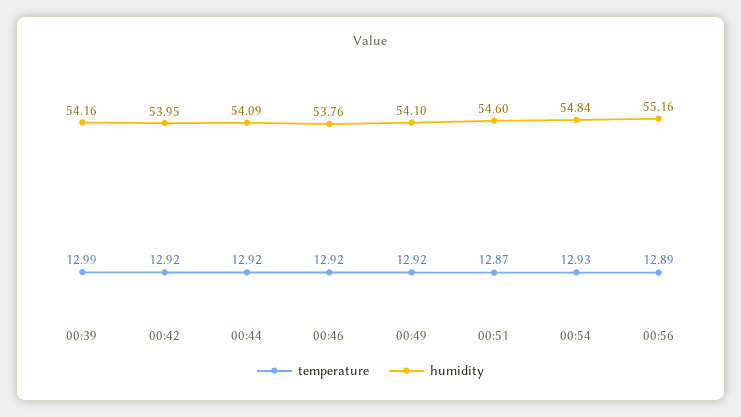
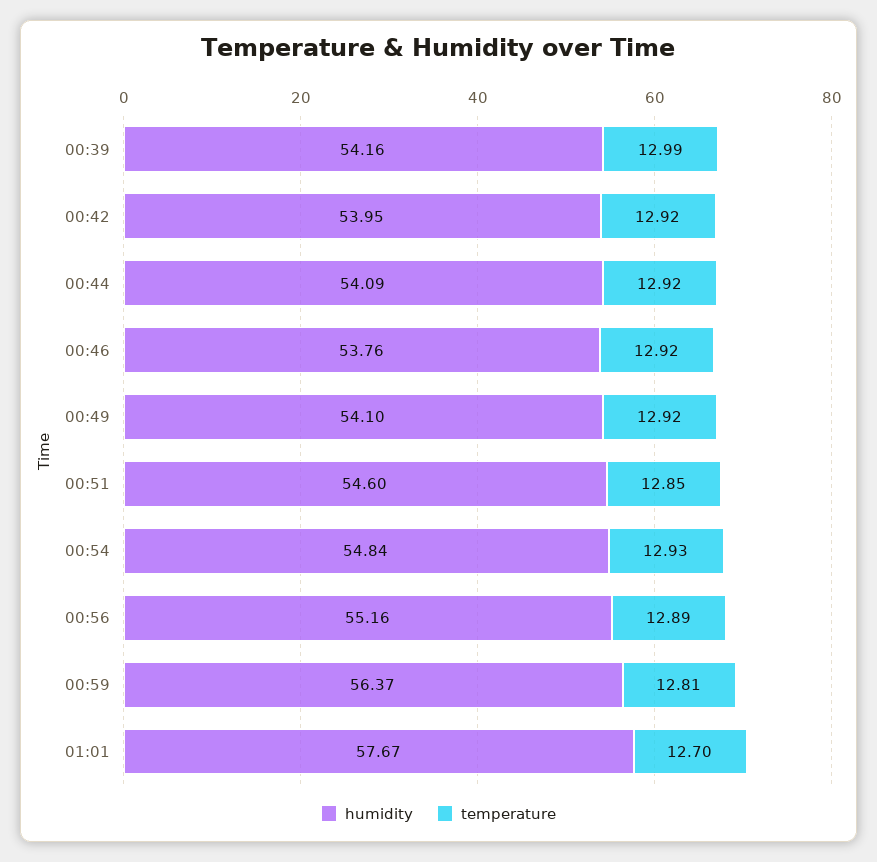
temperature, 00:51: 12.87 -> 12.85
humidity, 00:59: none -> 56.37
temperature, 00:59: none -> 12.81
humidity, 01:01: none -> 57.67
temperature, 01:01: none -> 12.7

